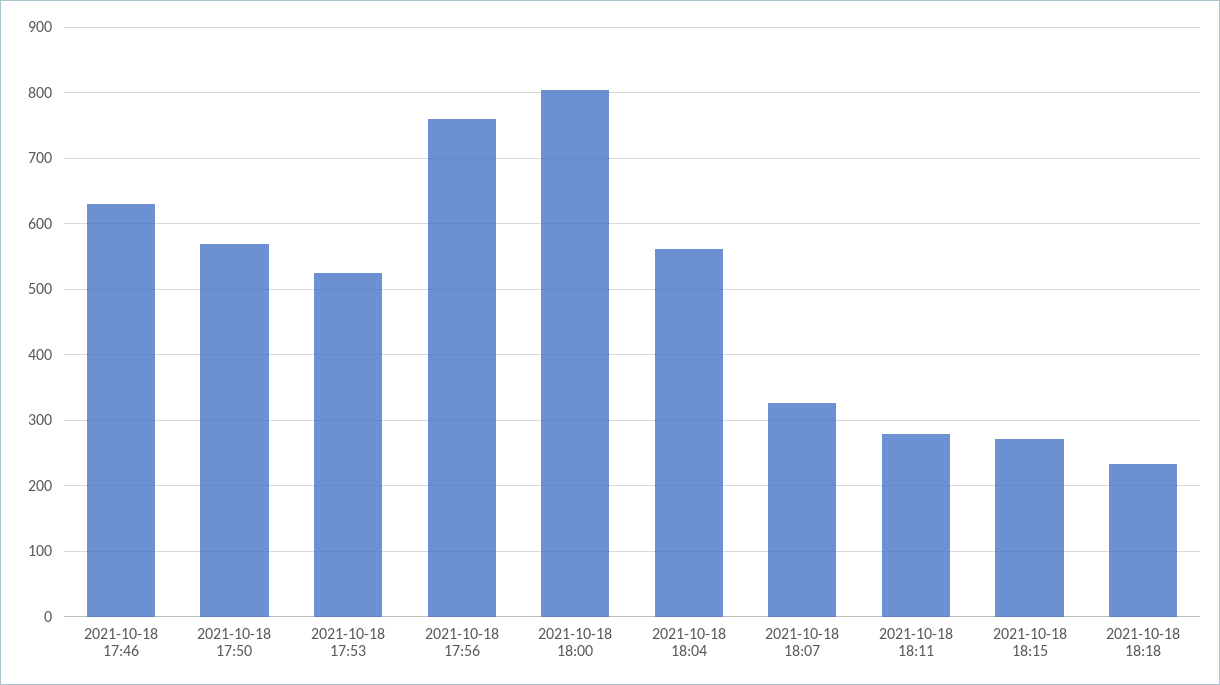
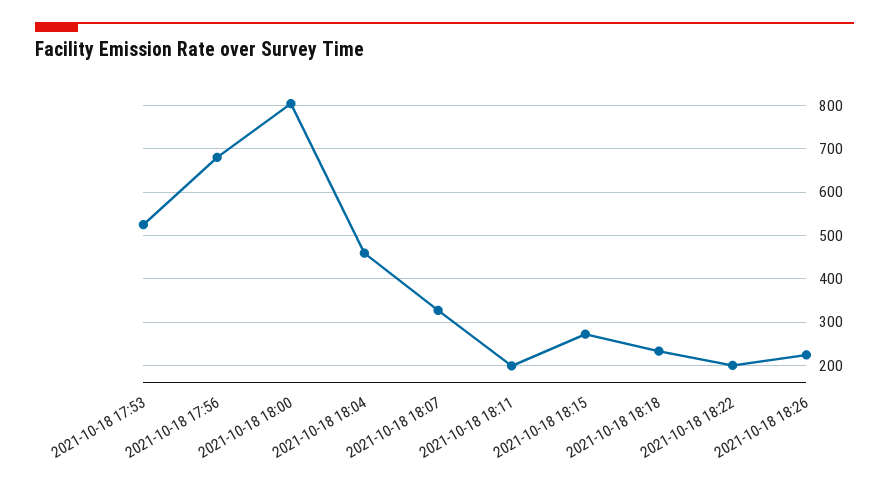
2021-10-18 17:46: 630 -> none
2021-10-18 17:50: 570 -> none
2021-10-18 17:56: 760 -> 680
2021-10-18 18:04: 560 -> 460
2021-10-18 18:11: 280 -> 200
2021-10-18 18:22: none -> 200
2021-10-18 18:26: none -> 220

